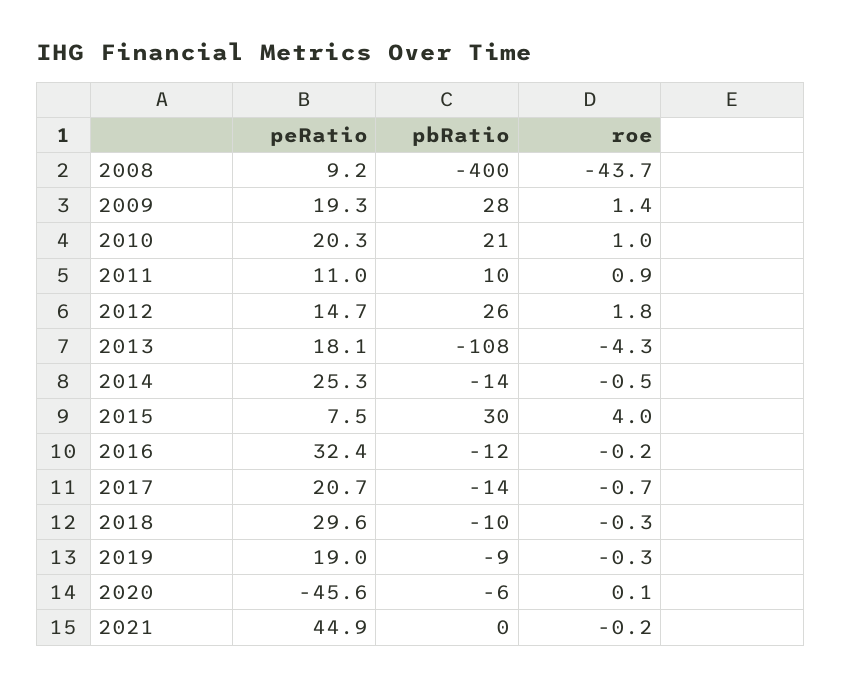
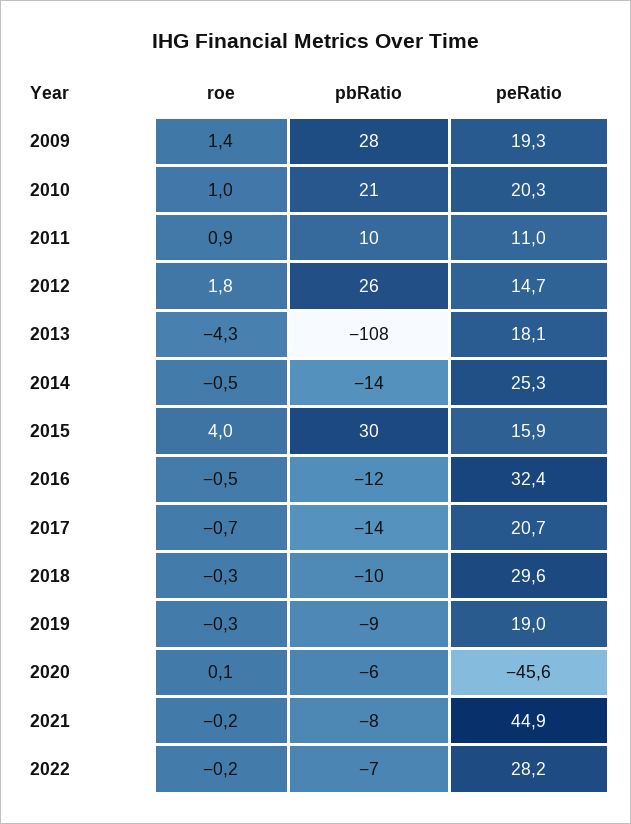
peRatio, 2008: 9.2 -> none
pbRatio, 2008: -400 -> none
roe, 2008: -43.7 -> none
peRatio, 2015: 7.5 -> 15.9
roe, 2016: -0.2 -> -0.5
pbRatio, 2021: 0 -> -8
roe, 2022: none -> -0.2
pbRatio, 2022: none -> -7
peRatio, 2022: none -> 28.2

